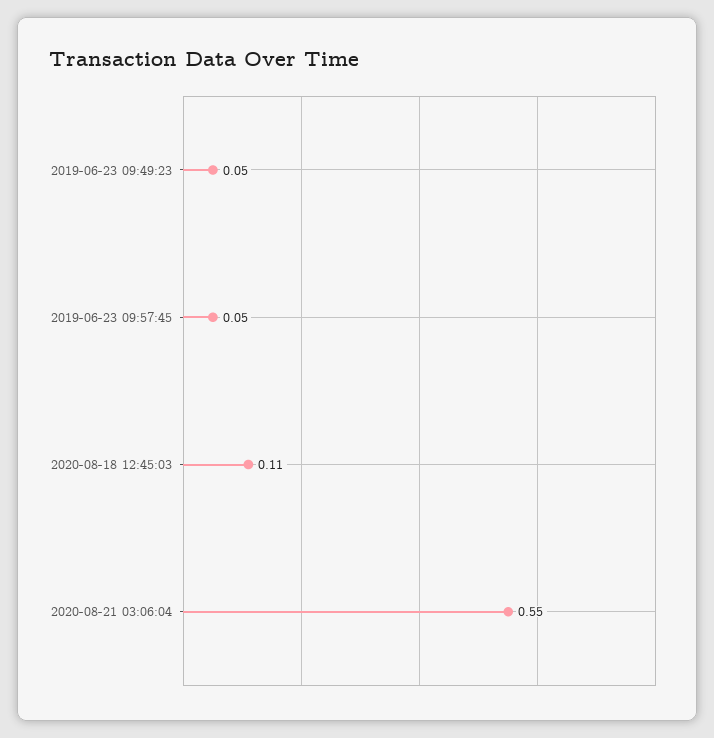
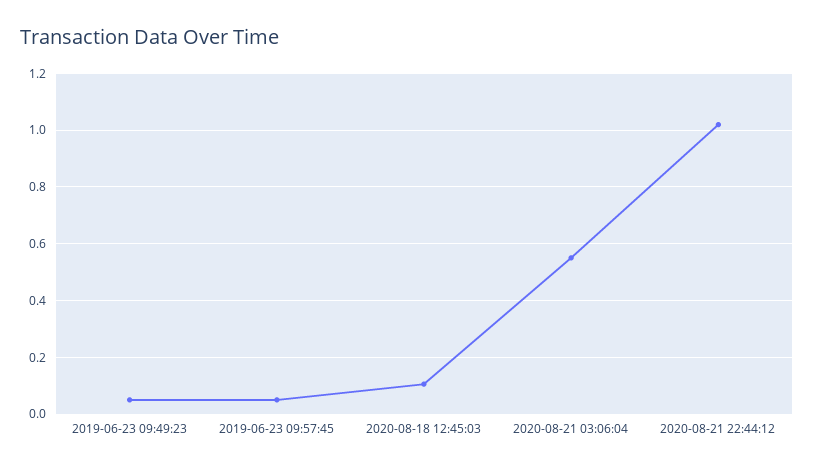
2020-08-21 22:44:12: none -> 1.025

